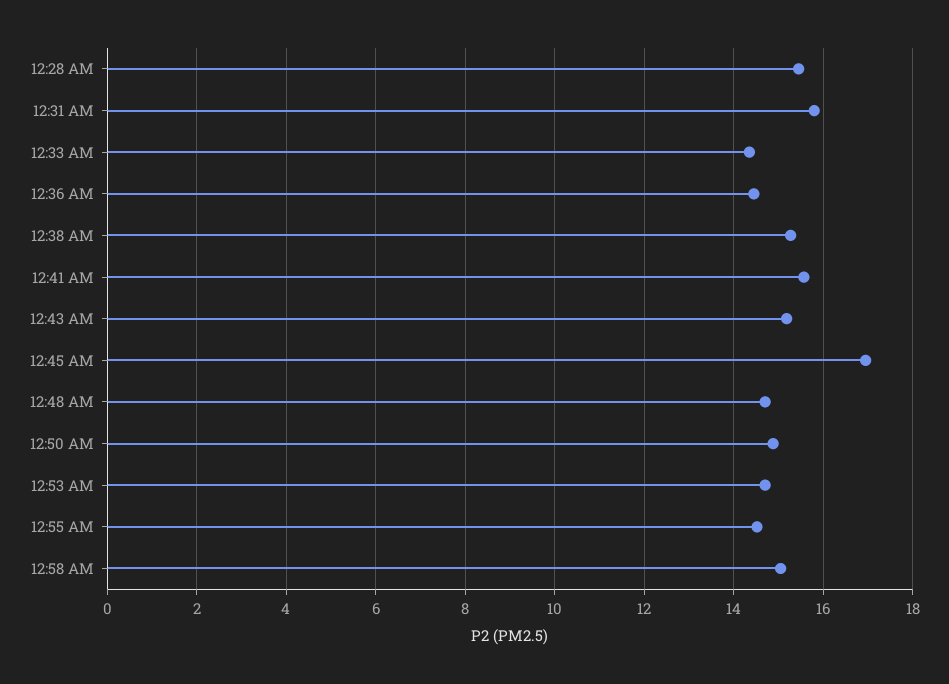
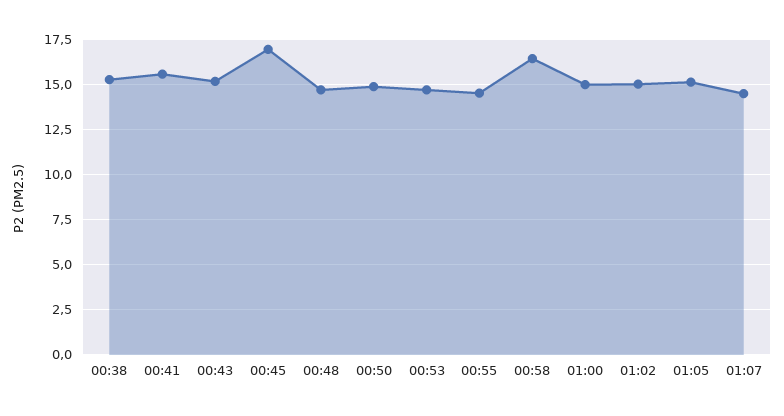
12:28 AM: 15.4 -> none
12:31 AM: 15.8 -> none
12:33 AM: 14.4 -> none
12:36 AM: 14.4 -> none
12:58 AM: 15 -> 16.5
01:00: none -> 15
01:02: none -> 15
01:05: none -> 15
01:07: none -> 14.5

